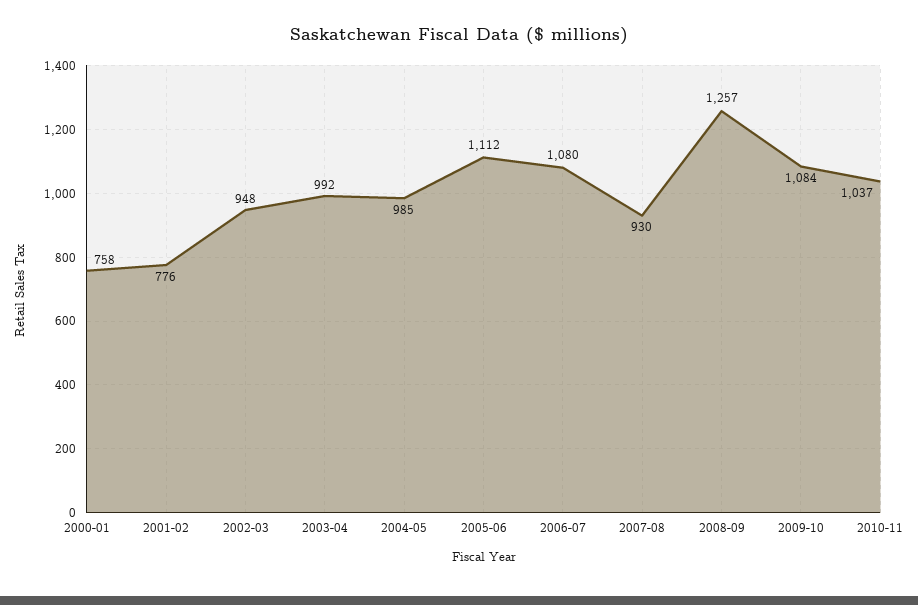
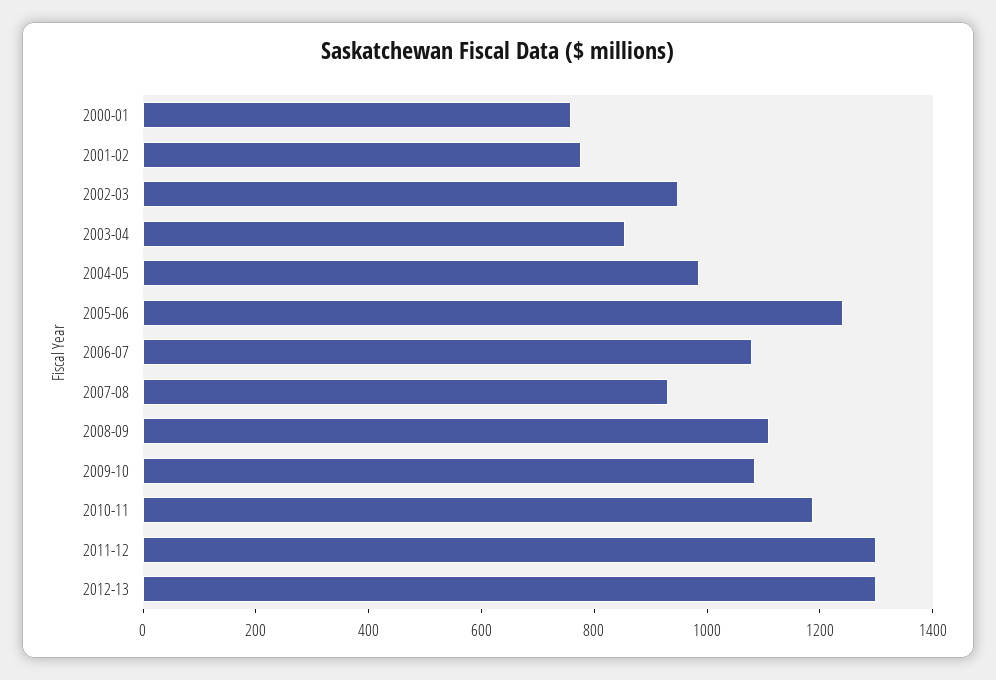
2003-04: 992 -> 850
2005-06: 1112 -> 1250
2008-09: 1257 -> 1100
2010-11: 1037 -> 1200
2011-12: none -> 1300
2012-13: none -> 1300

